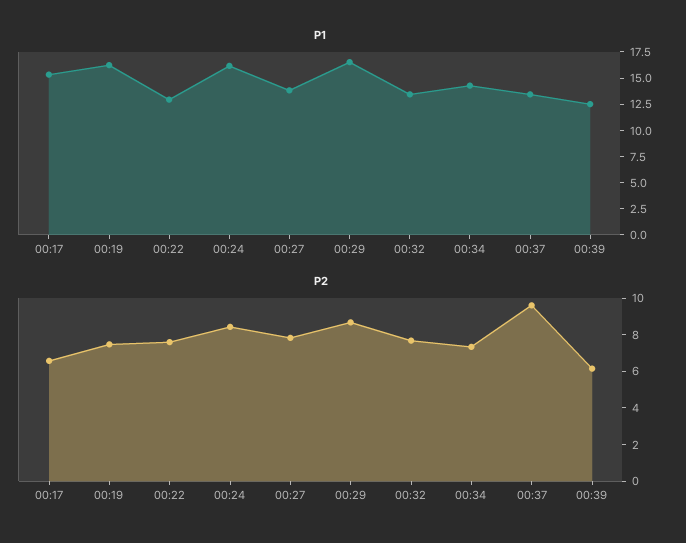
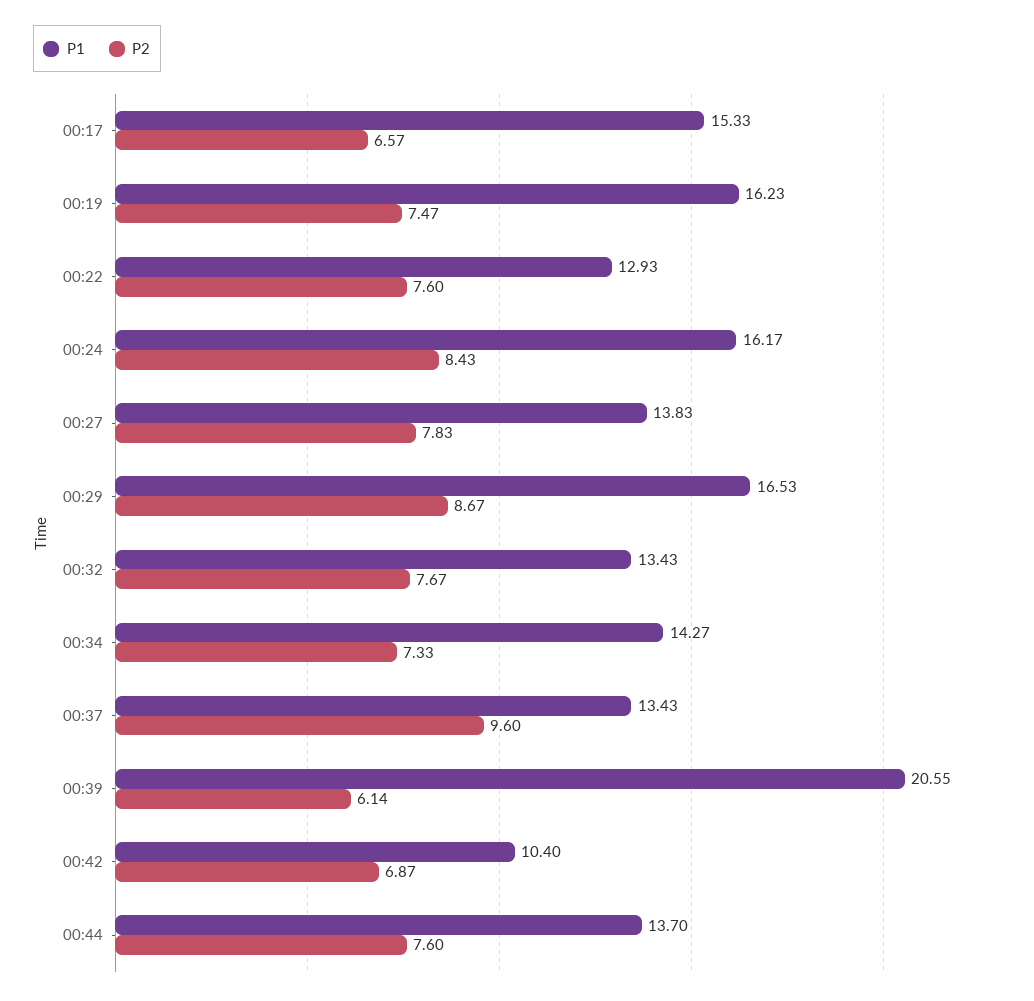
P1, 00:39: 12.5 -> 20.55
P1, 00:42: none -> 10.4
P2, 00:42: none -> 6.87
P1, 00:44: none -> 13.7
P2, 00:44: none -> 7.6

